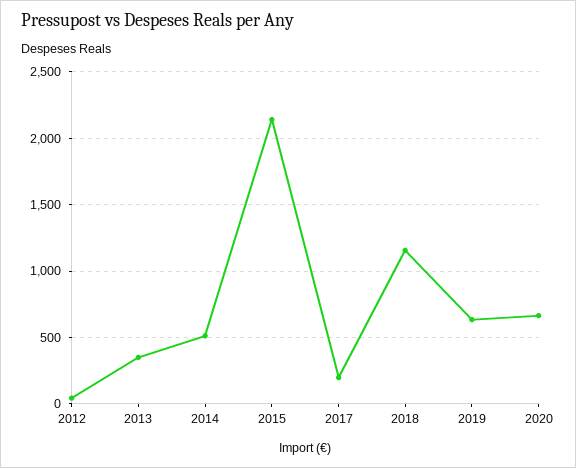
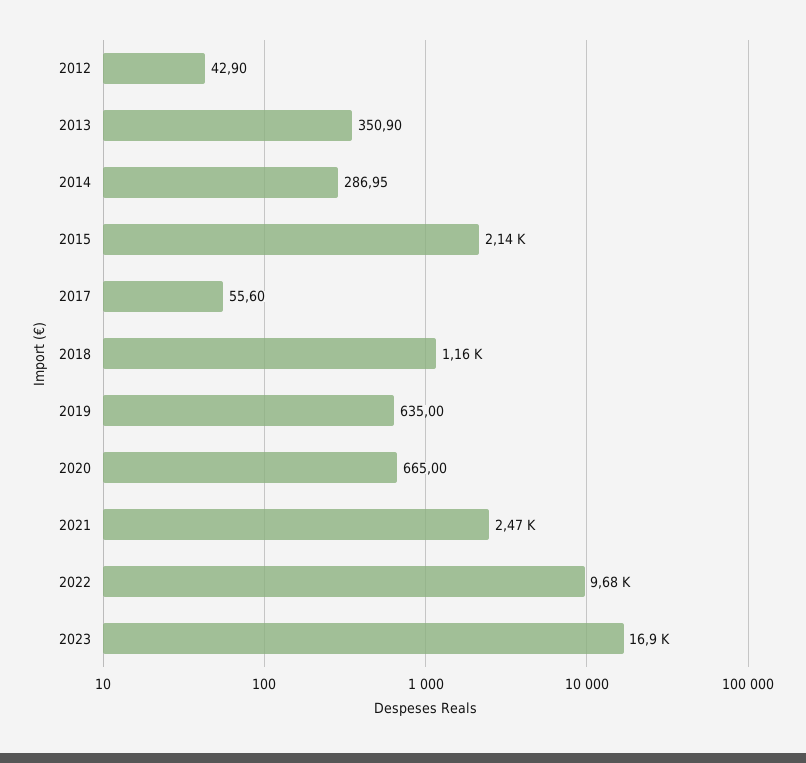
2014: 500 -> 286.95
2017: 200 -> 55.6
2021: none -> 2470
2022: none -> 9680
2023: none -> 16900

